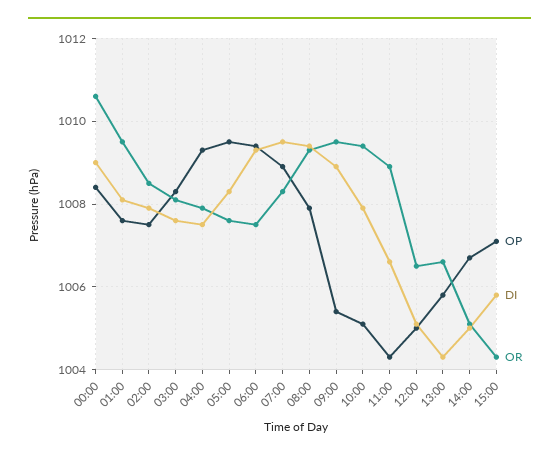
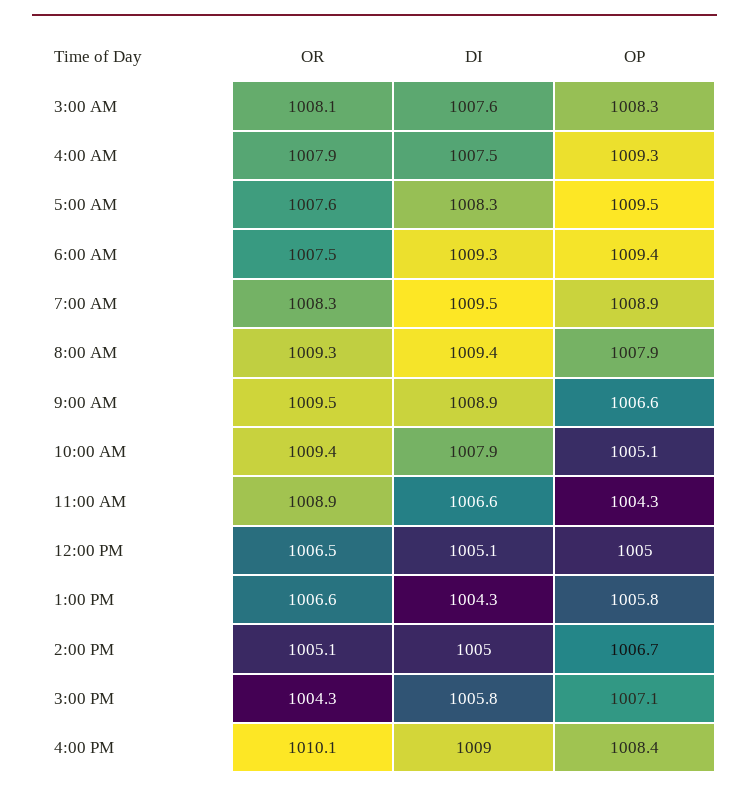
OP, 00:00: 1008.5 -> none
DI, 00:00: 1009 -> none
OR, 00:00: 1010.5 -> none
OP, 01:00: 1007.5 -> none
DI, 01:00: 1008 -> none
OR, 01:00: 1009.5 -> none
OP, 02:00: 1007.5 -> none
DI, 02:00: 1008 -> none
OR, 02:00: 1008.5 -> none
OP, 09:00: 1005.5 -> 1006.6
OR, 4:00 PM: none -> 1010.1
DI, 4:00 PM: none -> 1009
OP, 4:00 PM: none -> 1008.4

